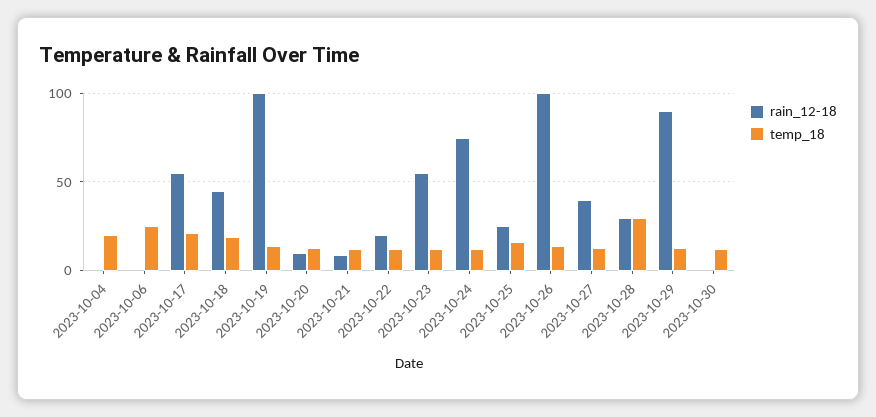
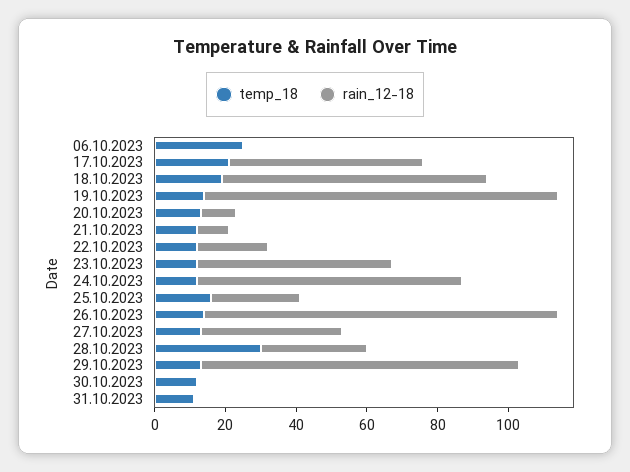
rain_12-18, 2023-10-04: 0 -> none
temp_18, 2023-10-04: 20 -> none
rain_12-18, 2023-10-18: 45 -> 75
temp_18, 31.10.2023: none -> 10
rain_12-18, 31.10.2023: none -> 0

